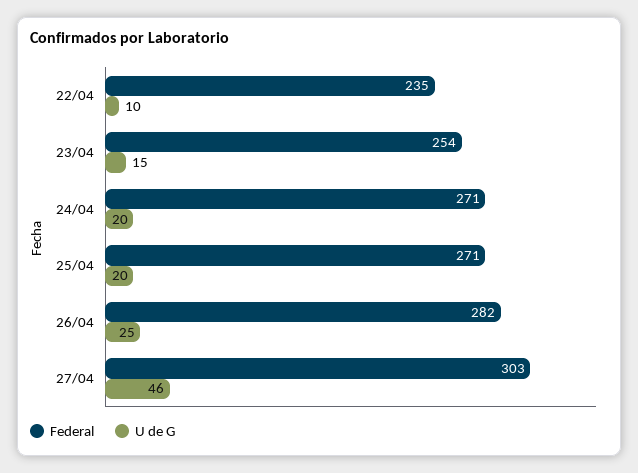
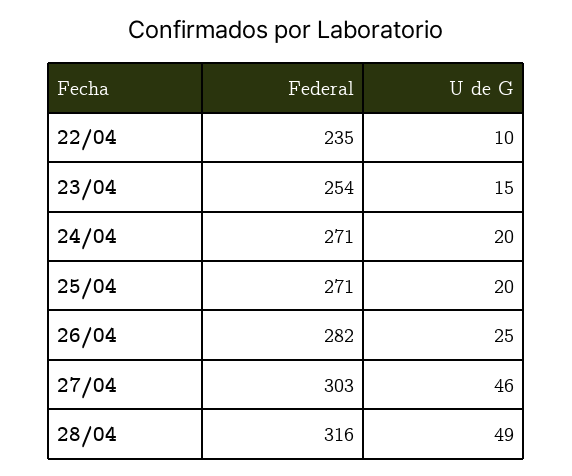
Federal, 28/04: none -> 316
U de G, 28/04: none -> 49

